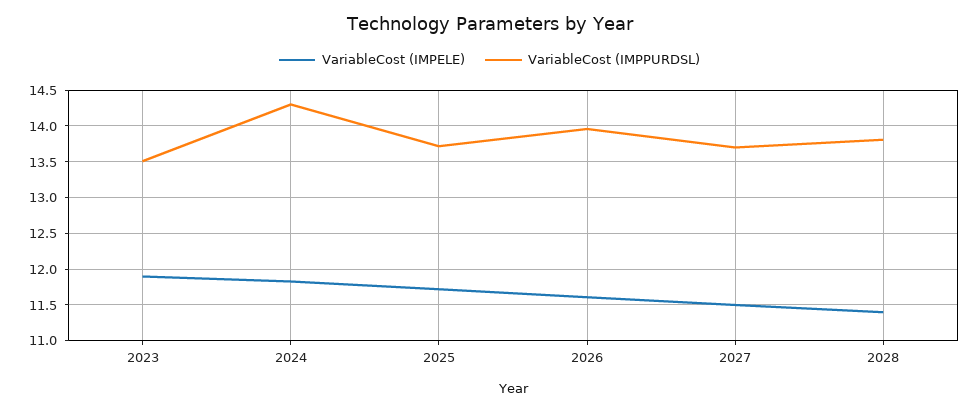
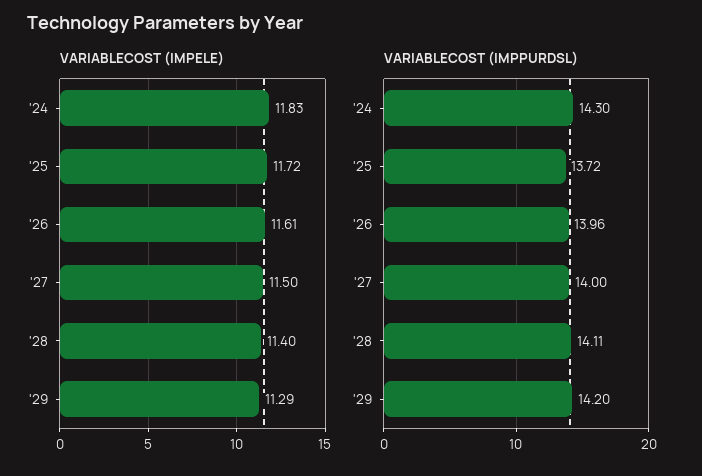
VariableCost (IMPELE), 2023: 11.9 -> none
VariableCost (IMPPURDSL), 2023: 13.5 -> none
VariableCost (IMPPURDSL), 2027: 13.7 -> 14
VariableCost (IMPPURDSL), 2028: 13.8 -> 14.11
VariableCost (IMPELE), '29: none -> 11.29
VariableCost (IMPPURDSL), '29: none -> 14.2

